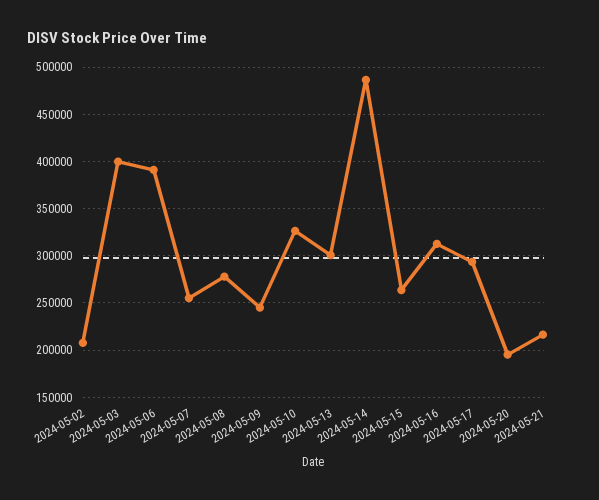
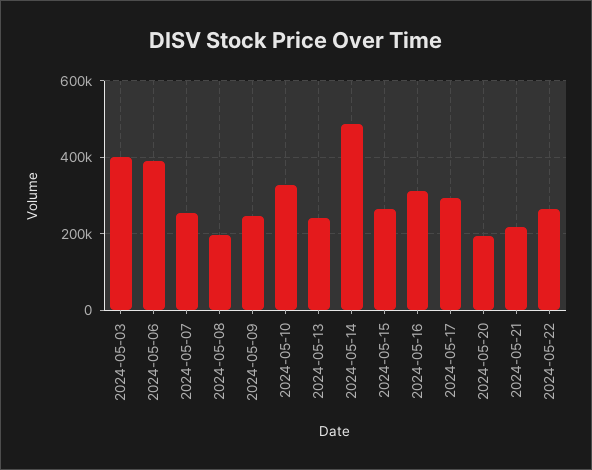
2024-05-02: 210000 -> none
2024-05-08: 280000 -> 200000
2024-05-13: 300000 -> 240000
2024-05-22: none -> 260000

